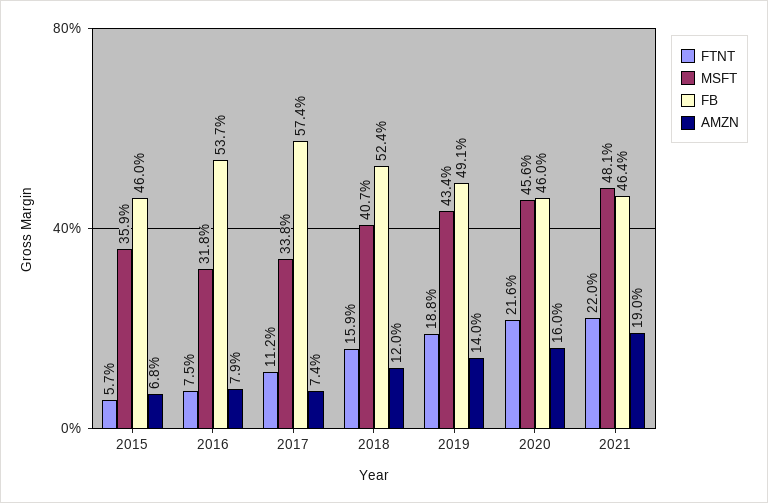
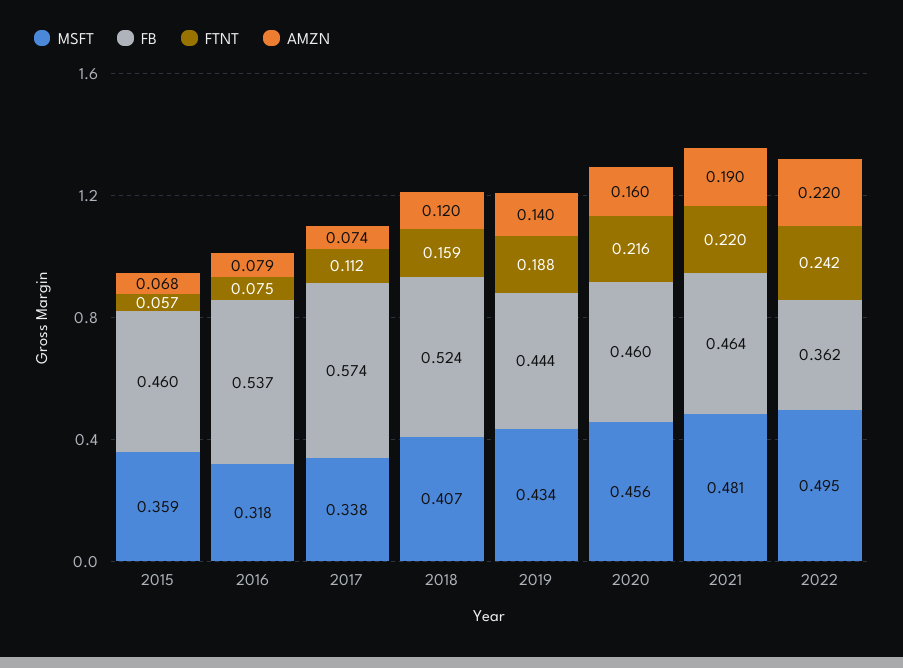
FB, 2019: 0.491 -> 0.444
MSFT, 2022: none -> 0.495
FB, 2022: none -> 0.362
FTNT, 2022: none -> 0.242
AMZN, 2022: none -> 0.22

